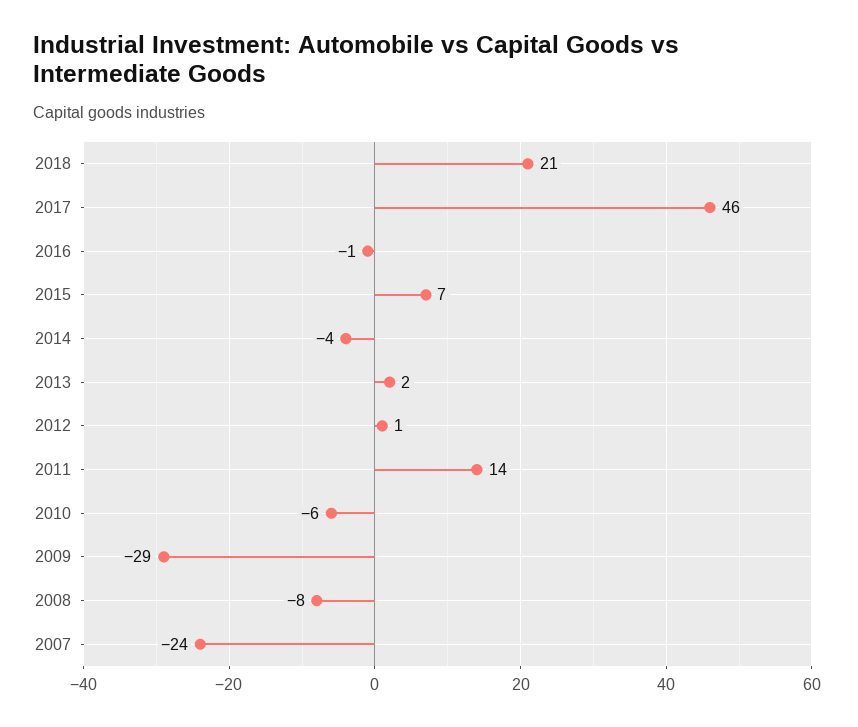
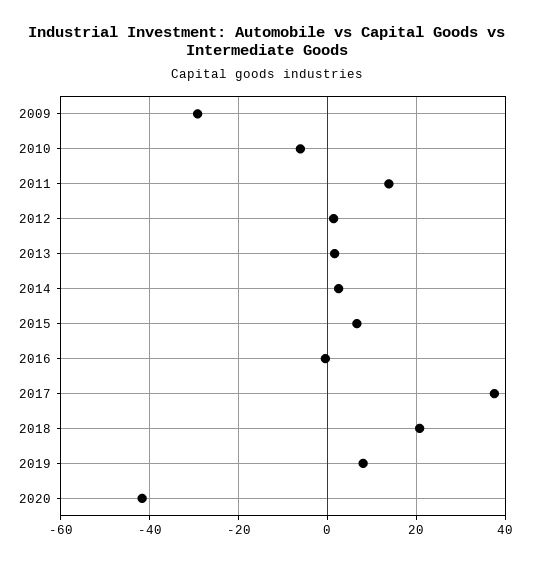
2017: 46 -> 38
2014: -4 -> 2
2008: -8 -> none
2007: -24 -> none
2019: none -> 8
2020: none -> -42

